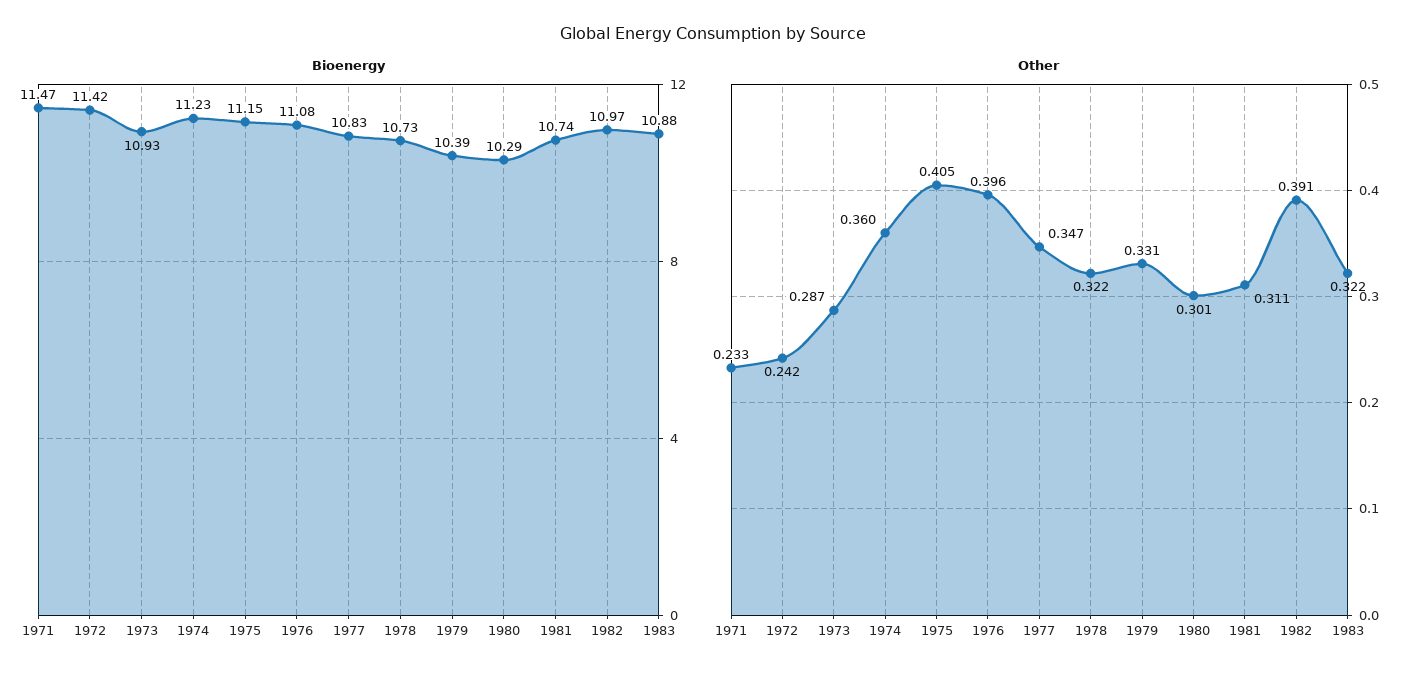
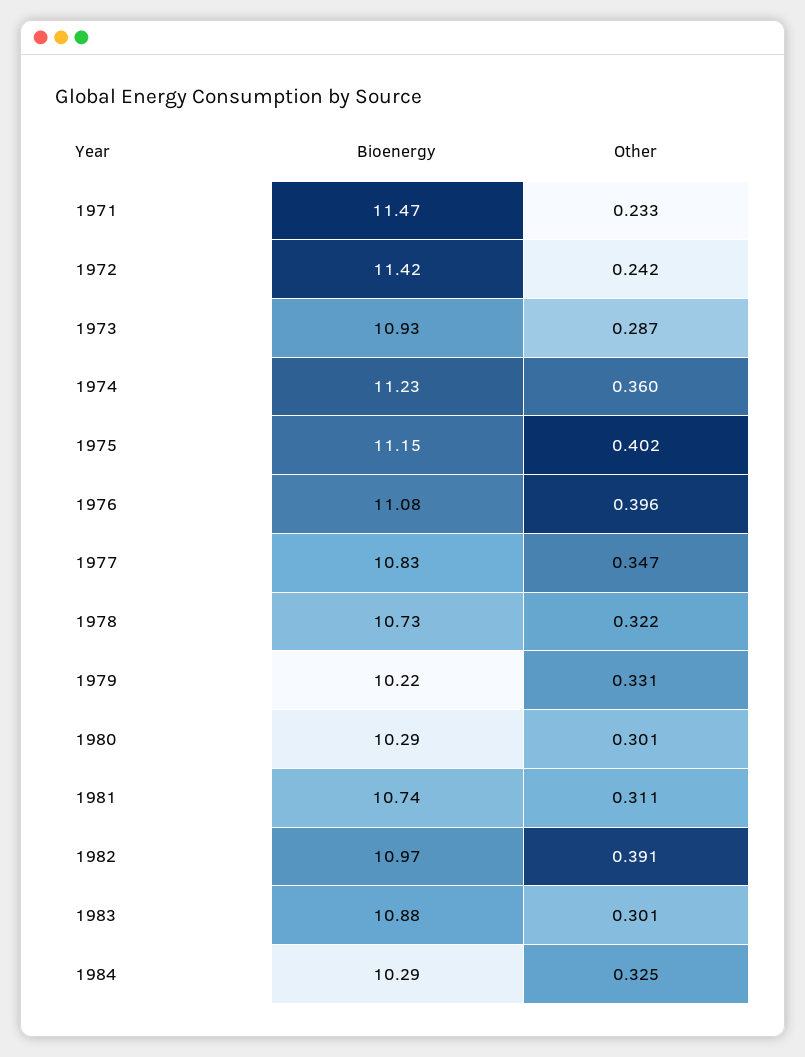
Bioenergy, 1979: 10.39 -> 10.22
Other, 1975: 0.405 -> 0.402
Other, 1983: 0.322 -> 0.301
Bioenergy, 1984: none -> 10.29
Other, 1984: none -> 0.325

